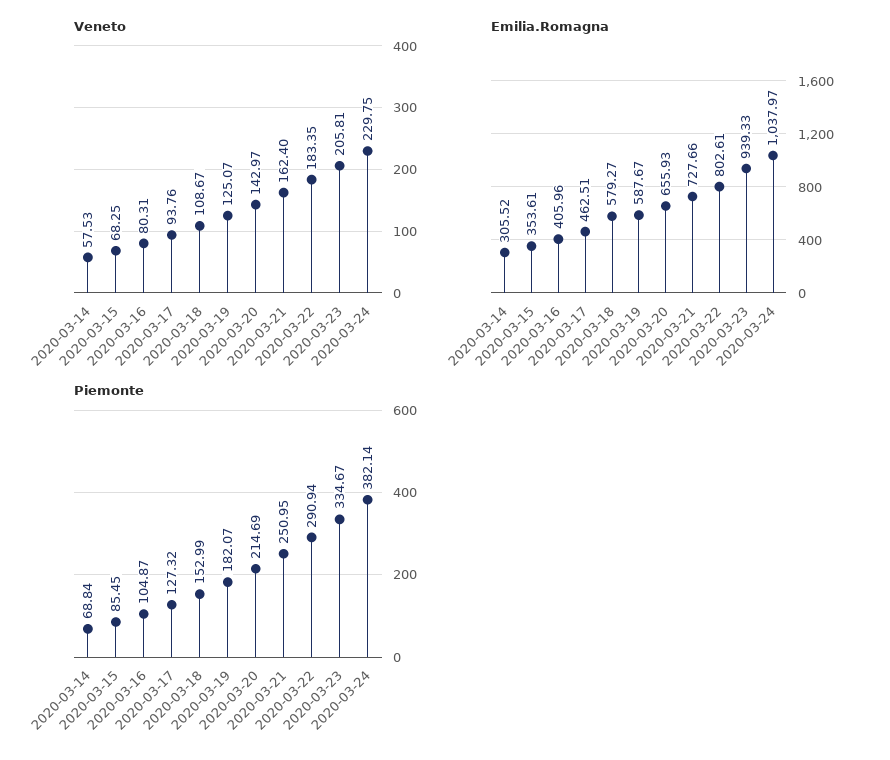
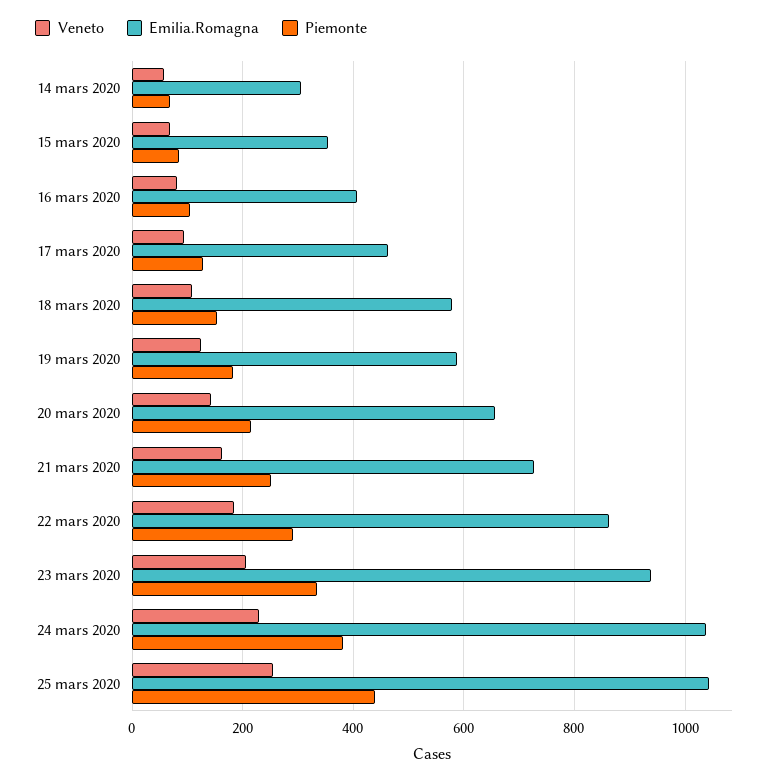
Emilia.Romagna, 2020-03-22: 802.61 -> 860
Veneto, 25 mars 2020: none -> 260
Emilia.Romagna, 25 mars 2020: none -> 1040
Piemonte, 25 mars 2020: none -> 440

